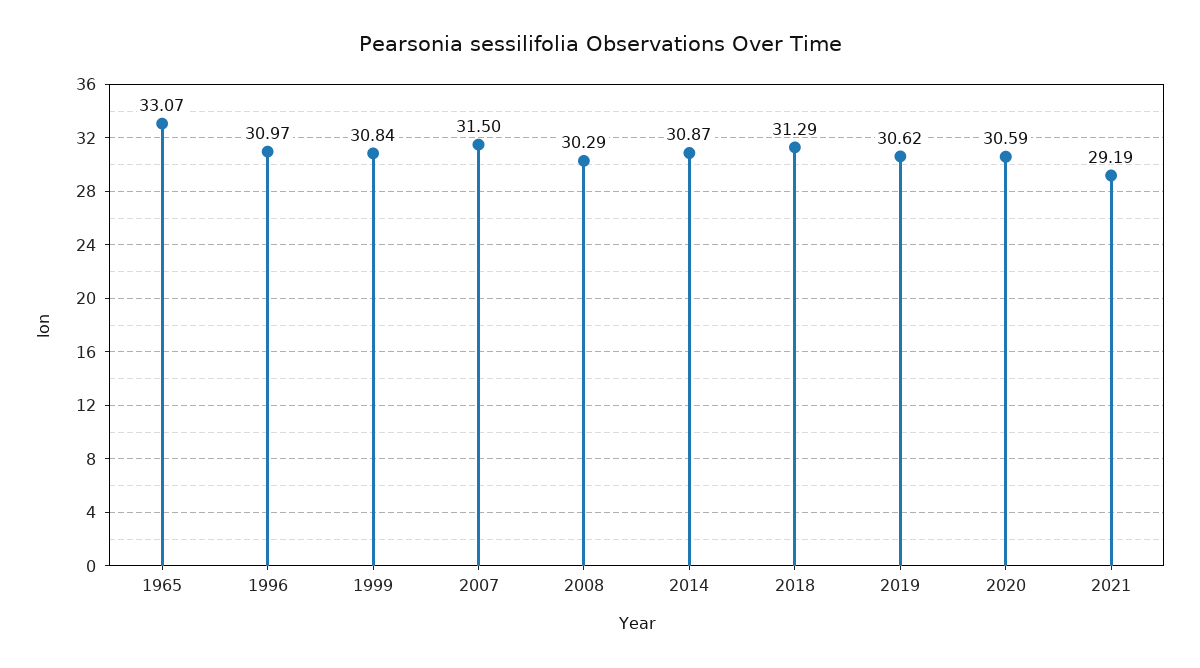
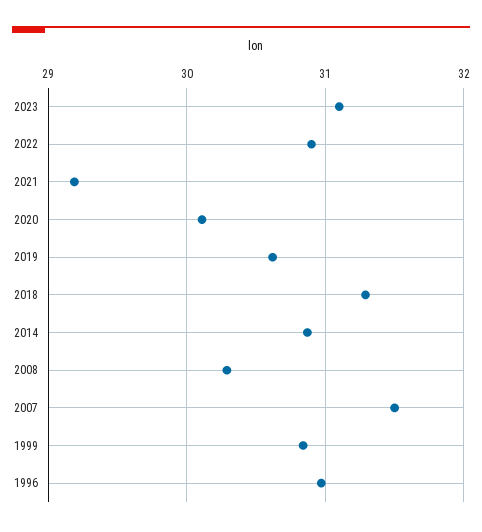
1965: 33.07 -> none
2020: 30.59 -> 30.1
2023: none -> 31.1
2022: none -> 30.9

